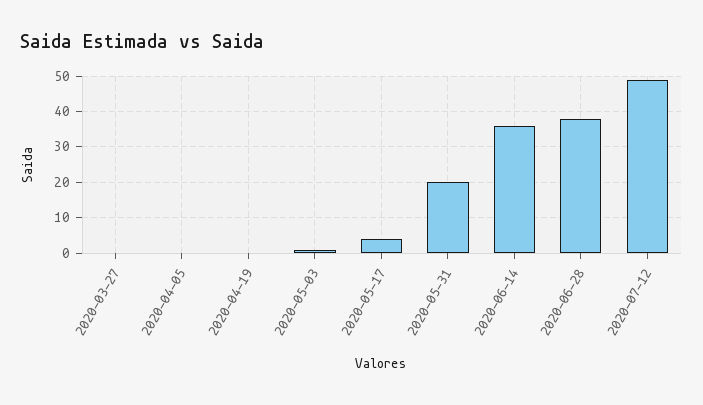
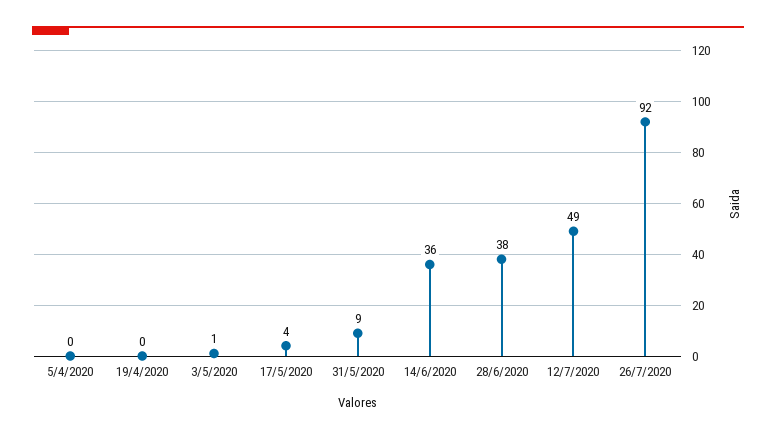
2020-03-27: 0 -> none
2020-05-31: 20 -> 9
26/7/2020: none -> 92

